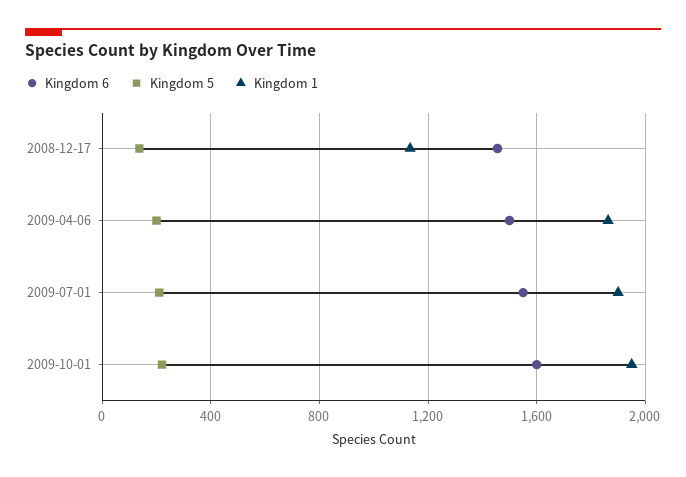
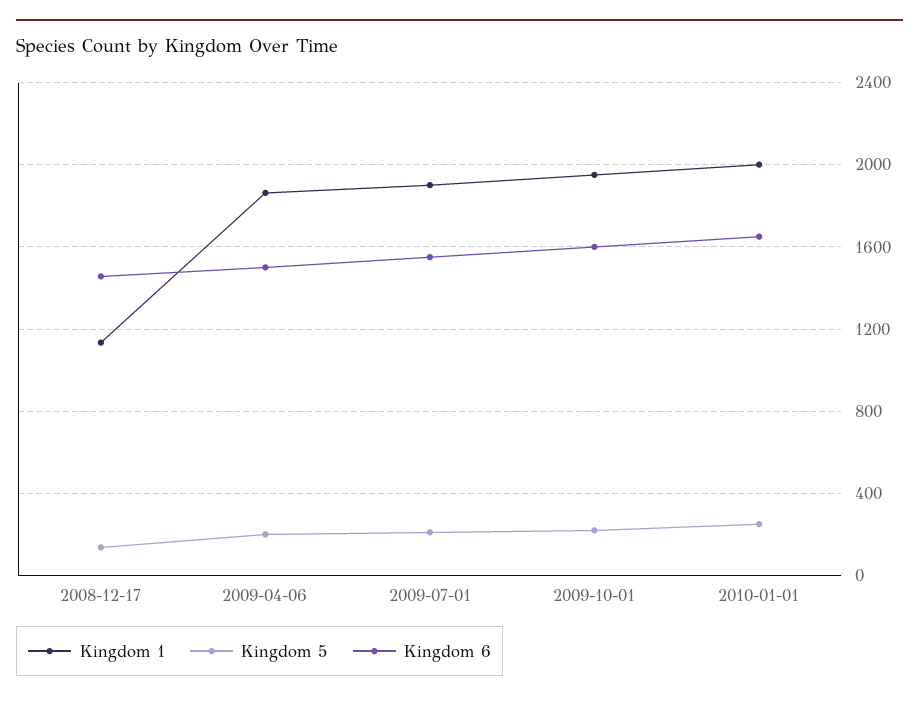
Kingdom 1, 2010-01-01: none -> 2000
Kingdom 5, 2010-01-01: none -> 250
Kingdom 6, 2010-01-01: none -> 1650

